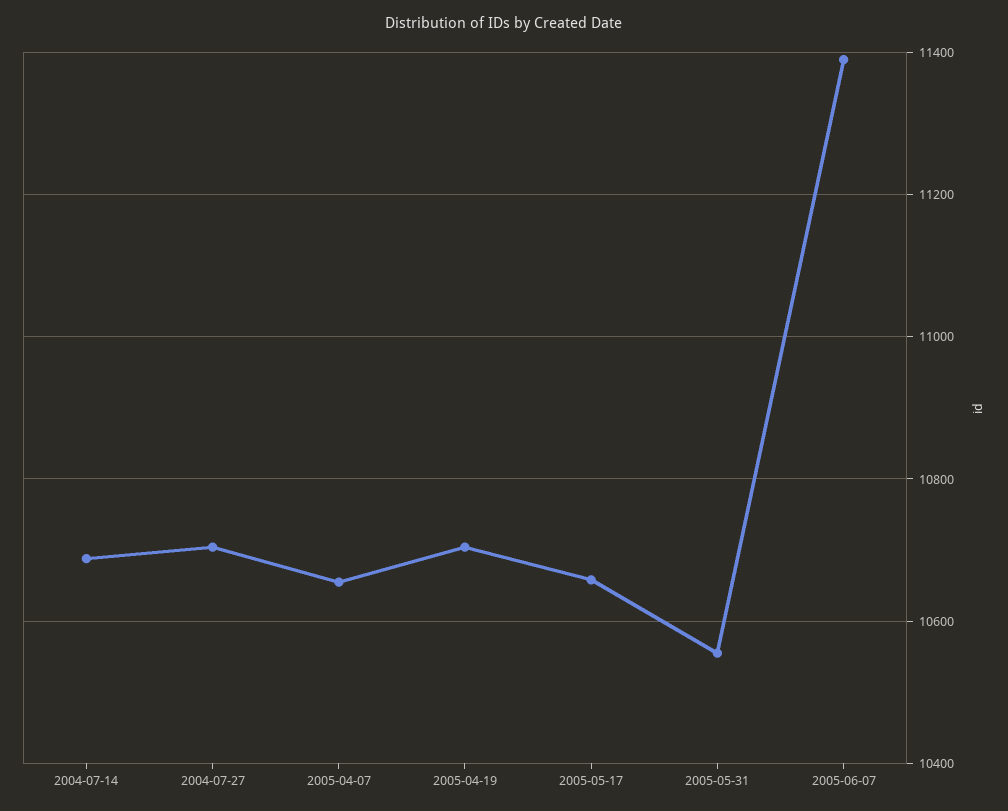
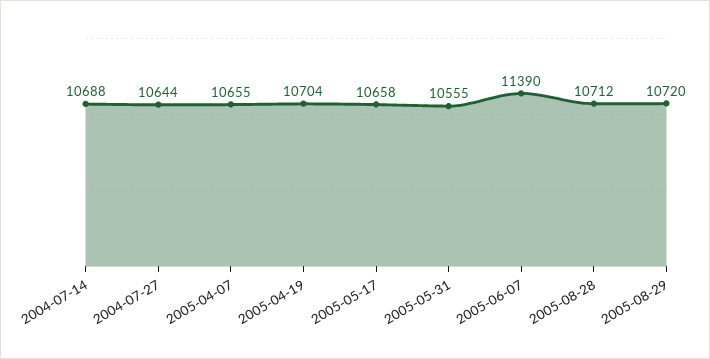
2004-07-27: 10700 -> 10644
2005-08-28: none -> 10712
2005-08-29: none -> 10720

